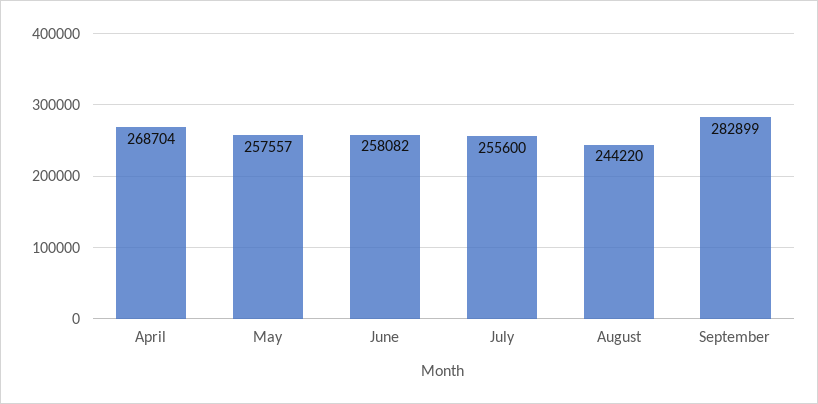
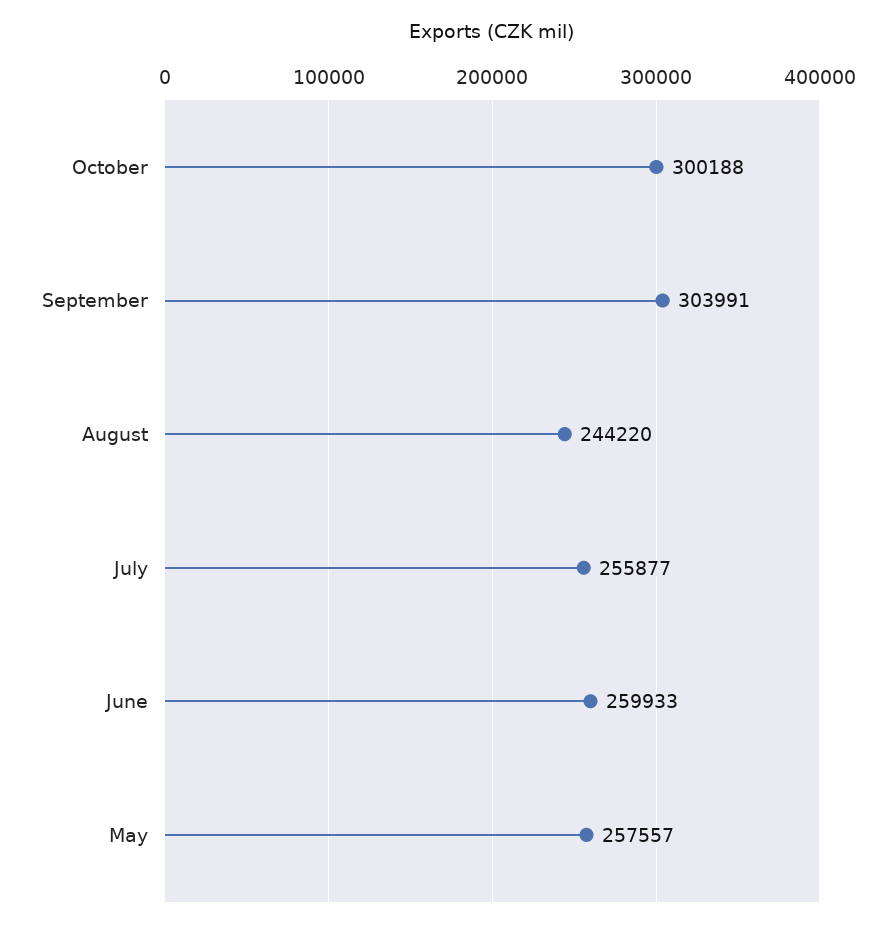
April: 268704 -> none
June: 258082 -> 259933
July: 255600 -> 255877
September: 282899 -> 303991
October: none -> 300188

